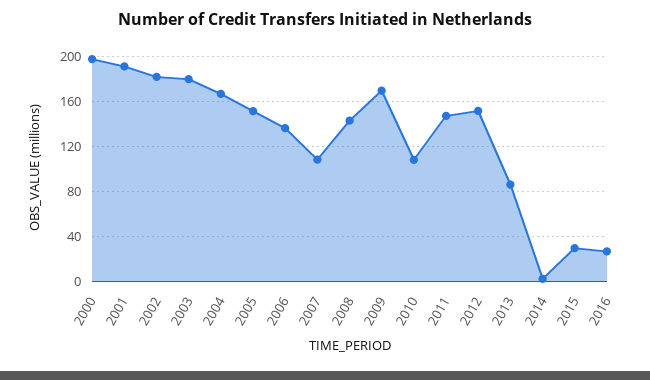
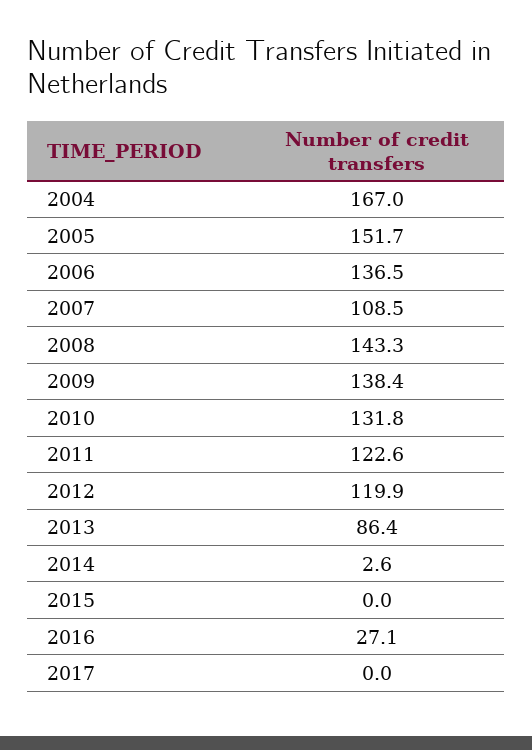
2000: 200 -> none
2001: 190 -> none
2002: 180 -> none
2003: 180 -> none
2009: 170 -> 138.4
2010: 110 -> 131.8
2011: 150 -> 122.6
2012: 150 -> 119.9
2015: 30 -> 0
2017: none -> 0

